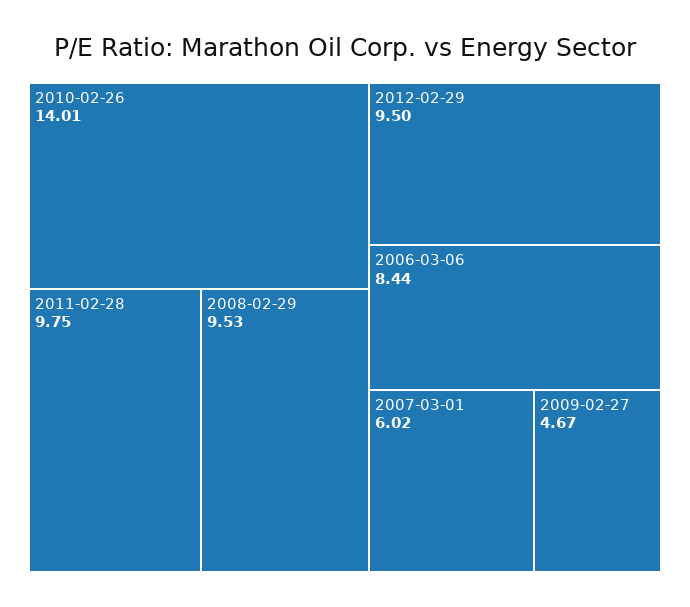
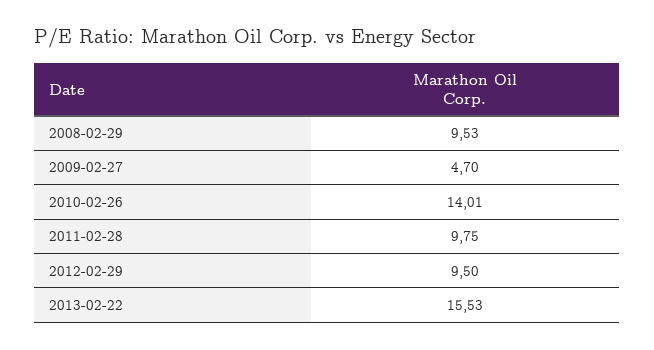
2006-03-06: 8.44 -> none
2007-03-01: 6.02 -> none
2009-02-27: 4.67 -> 4.7
2013-02-22: none -> 15.53

